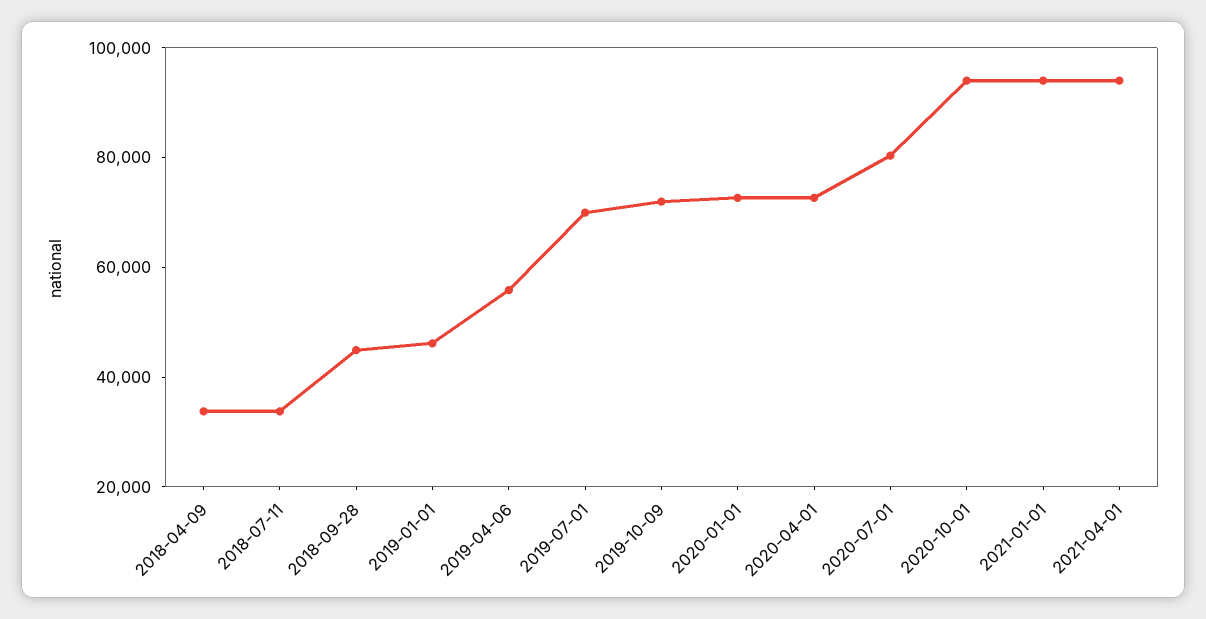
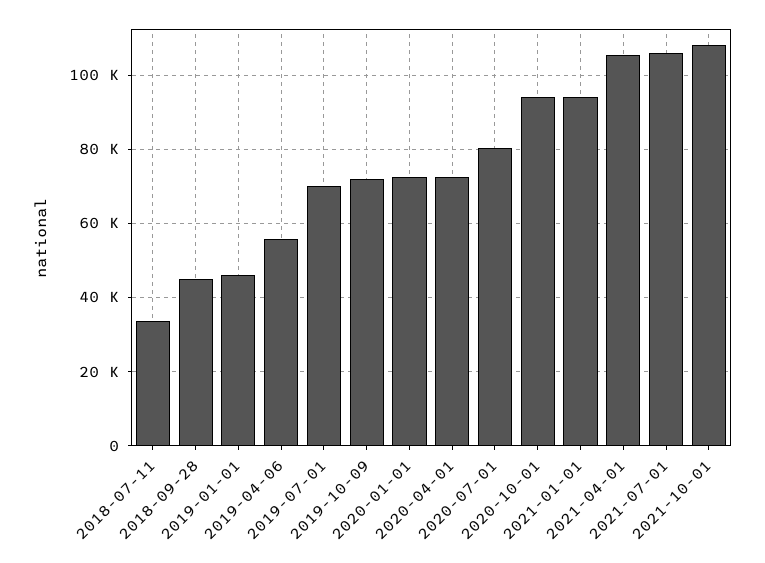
2018-04-09: 35000 -> none
2021-04-01: 95000 -> 106000
2021-07-01: none -> 106000
2021-10-01: none -> 108000

